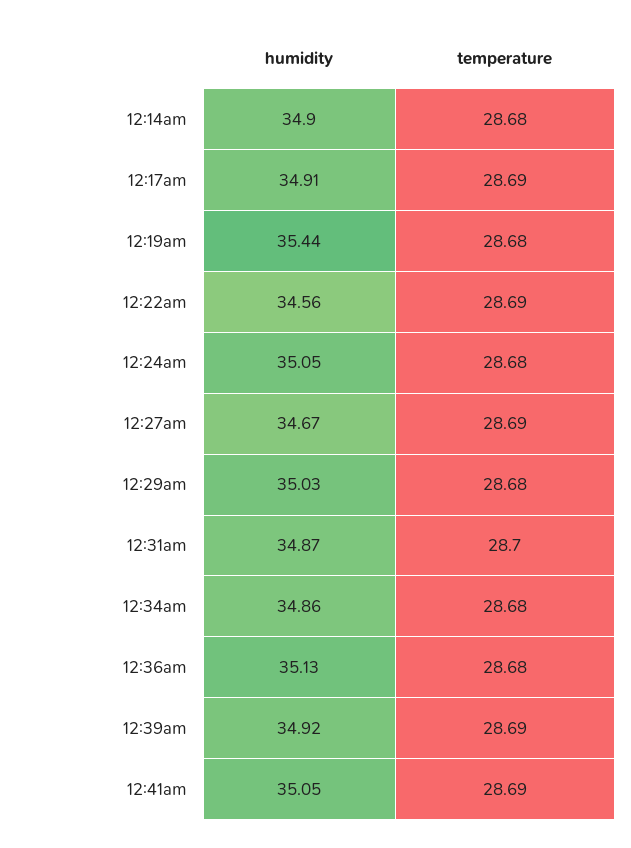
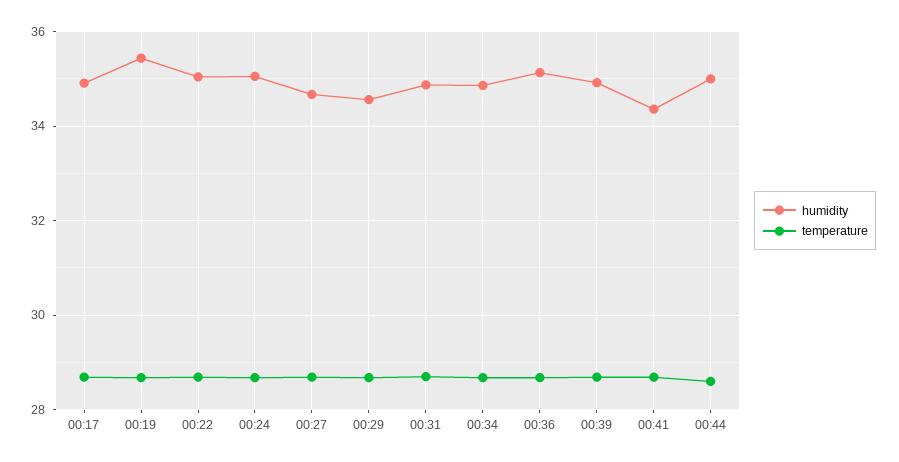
humidity, 12:14am: 34.9 -> none
temperature, 12:14am: 28.68 -> none
humidity, 12:22am: 34.56 -> 35
humidity, 12:29am: 35.03 -> 34.6
humidity, 12:41am: 35.05 -> 34.4
humidity, 00:44: none -> 35
temperature, 00:44: none -> 28.6

